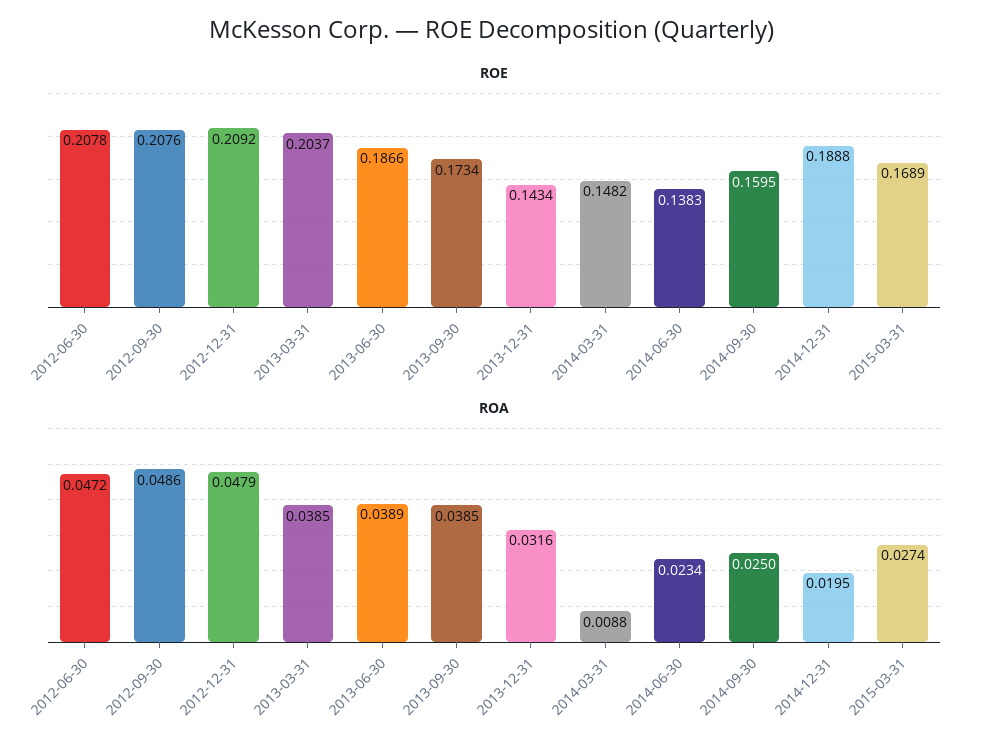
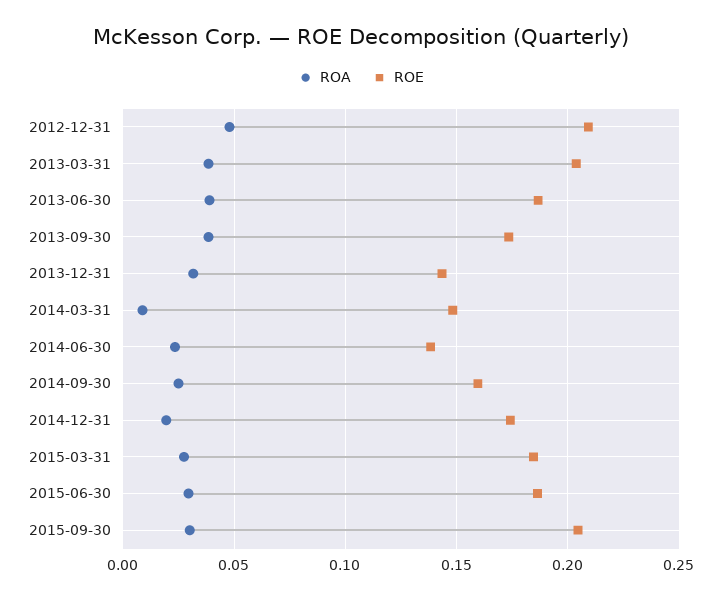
ROE, 2012-06-30: 0.2078 -> none
ROE, 2012-09-30: 0.2076 -> none
ROE, 2014-12-31: 0.1888 -> 0.175
ROE, 2015-03-31: 0.1689 -> 0.185
ROA, 2012-06-30: 0.0472 -> none
ROA, 2012-09-30: 0.0486 -> none
ROA, 2015-06-30: none -> 0.03
ROE, 2015-06-30: none -> 0.185
ROA, 2015-09-30: none -> 0.03
ROE, 2015-09-30: none -> 0.205

